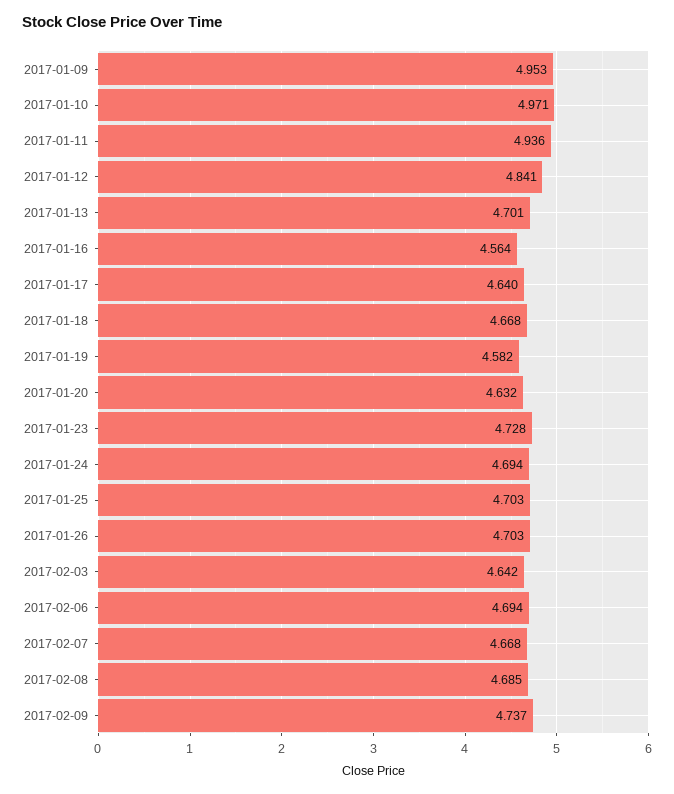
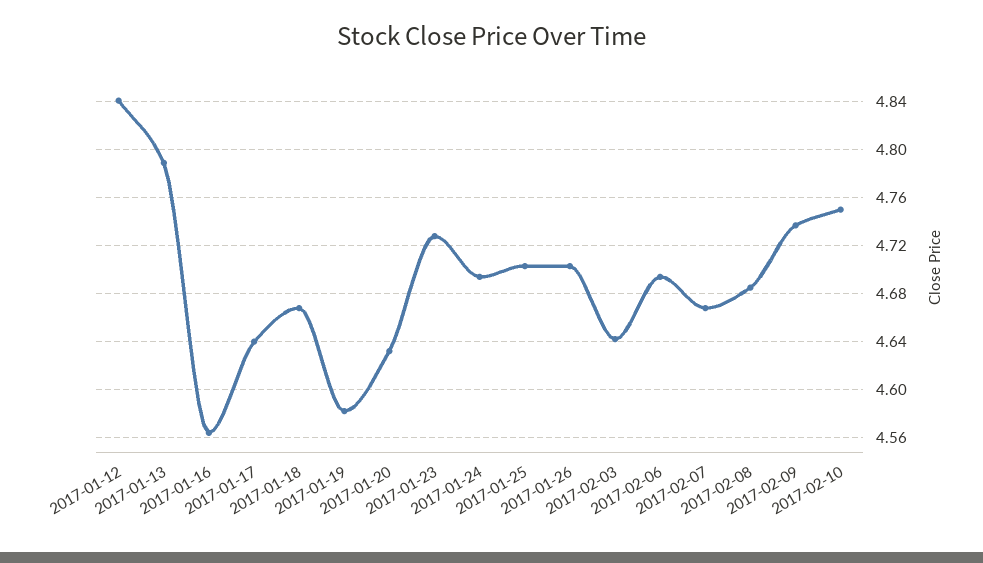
2017-01-09: 4.953 -> none
2017-01-10: 4.971 -> none
2017-01-11: 4.936 -> none
2017-01-13: 4.701 -> 4.79
2017-02-10: none -> 4.75

